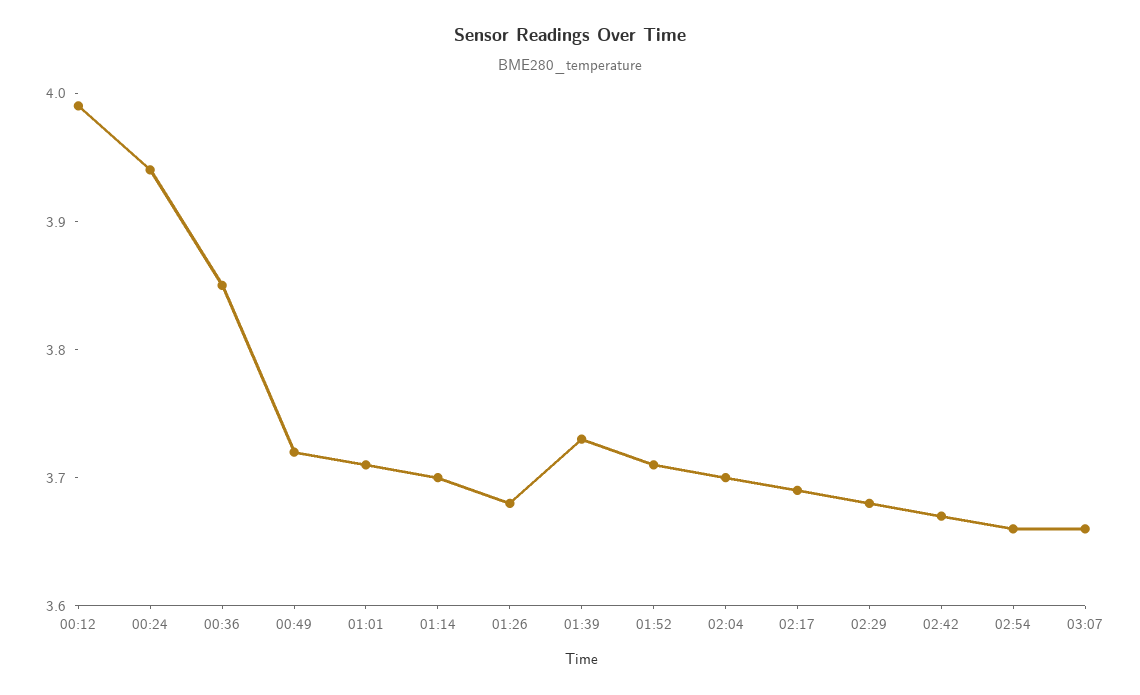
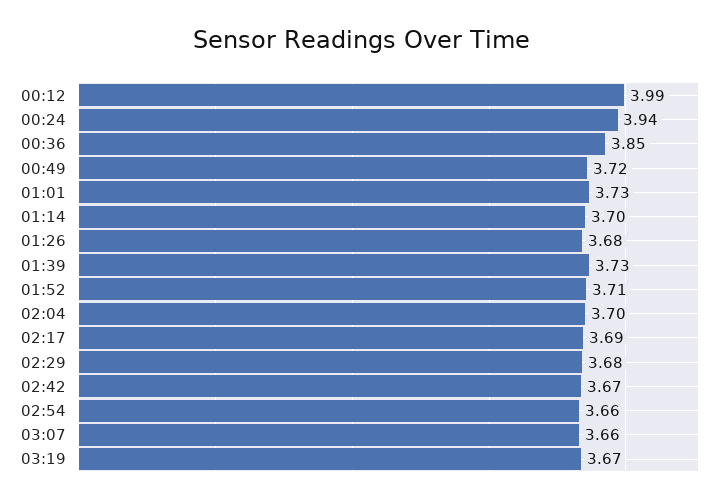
01:01: 3.71 -> 3.73
03:19: none -> 3.67

